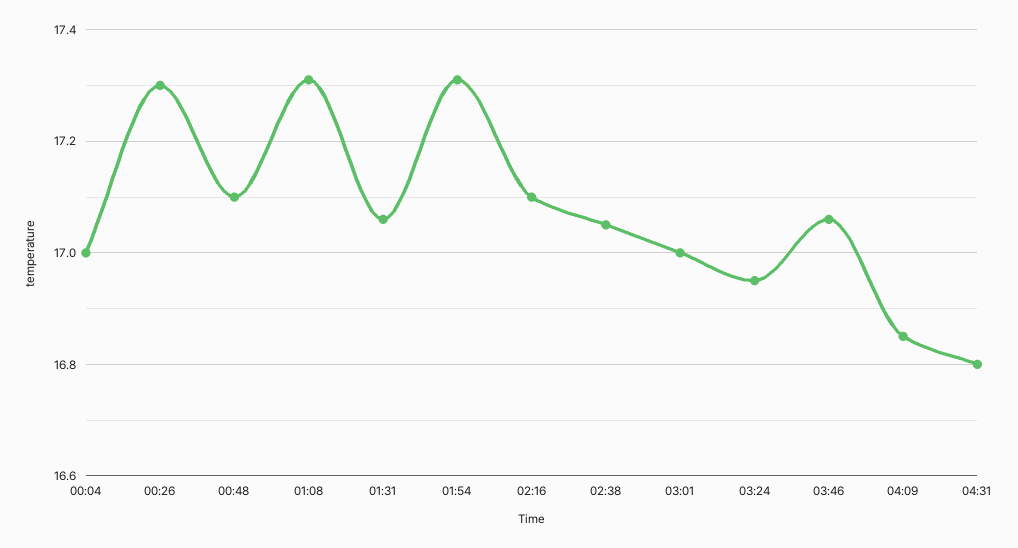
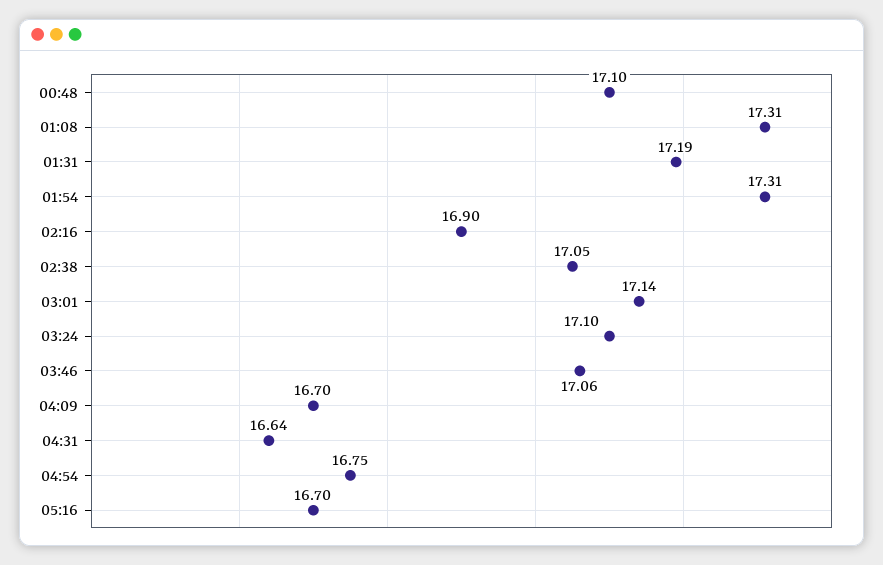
00:04: 17 -> none
00:26: 17.3 -> none
01:31: 17.05 -> 17.19
02:16: 17.1 -> 16.9
03:01: 17 -> 17.14
03:24: 16.95 -> 17.1
04:09: 16.85 -> 16.7
04:31: 16.8 -> 16.64
04:54: none -> 16.75
05:16: none -> 16.7

